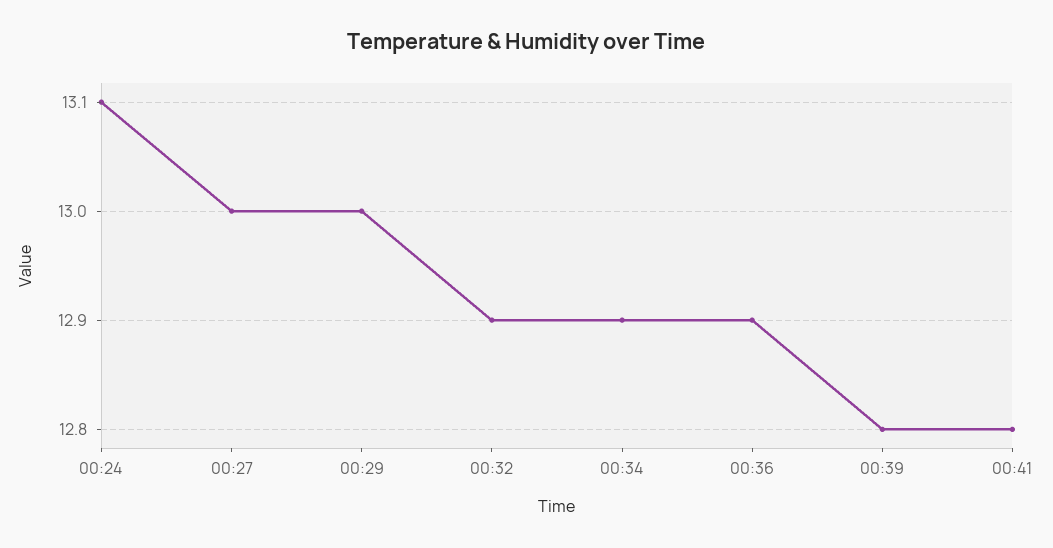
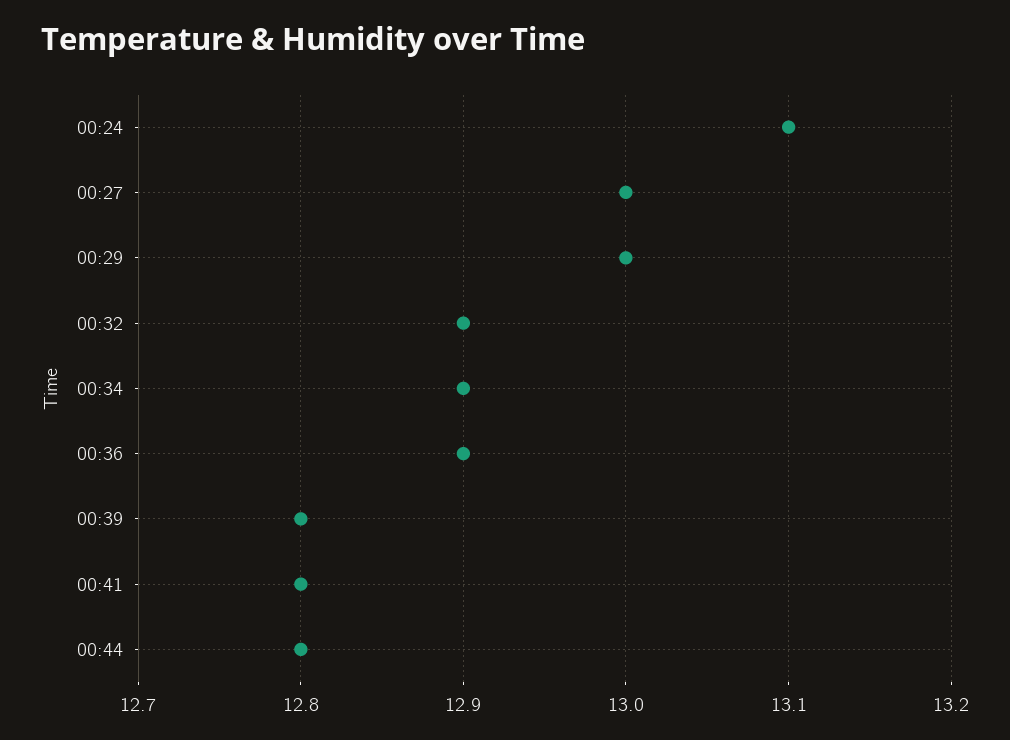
00:44: none -> 12.8

